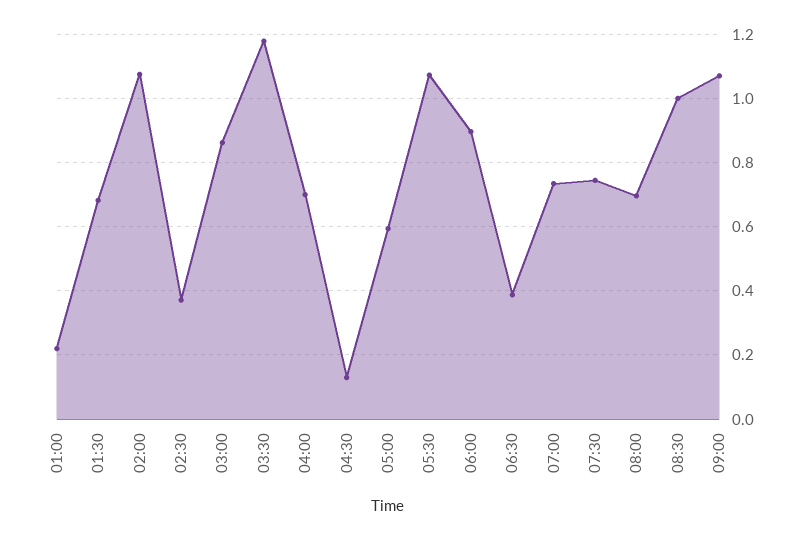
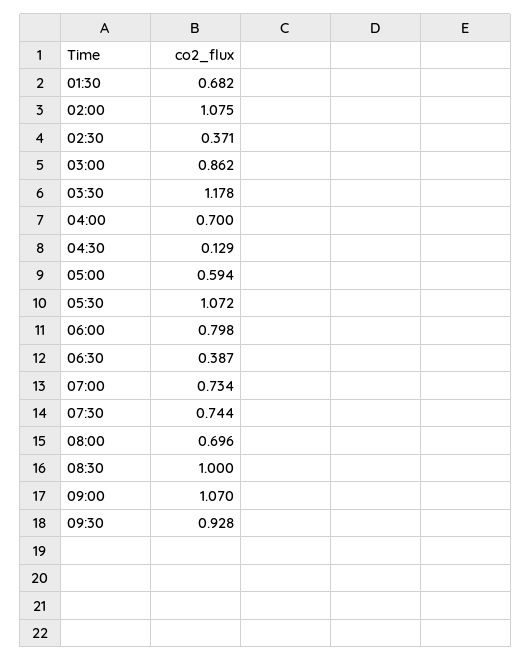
01:00: 0.22 -> none
06:00: 0.9 -> 0.798
09:30: none -> 0.928

